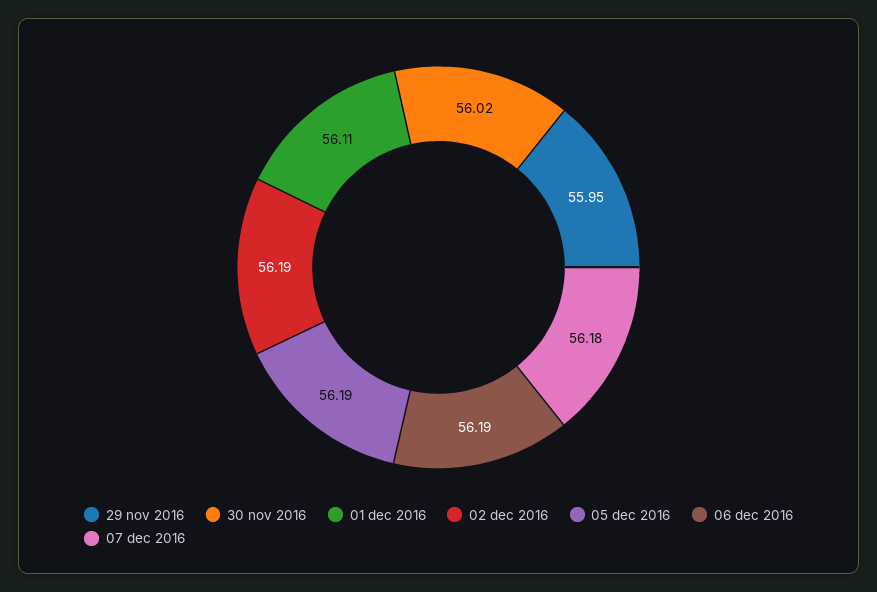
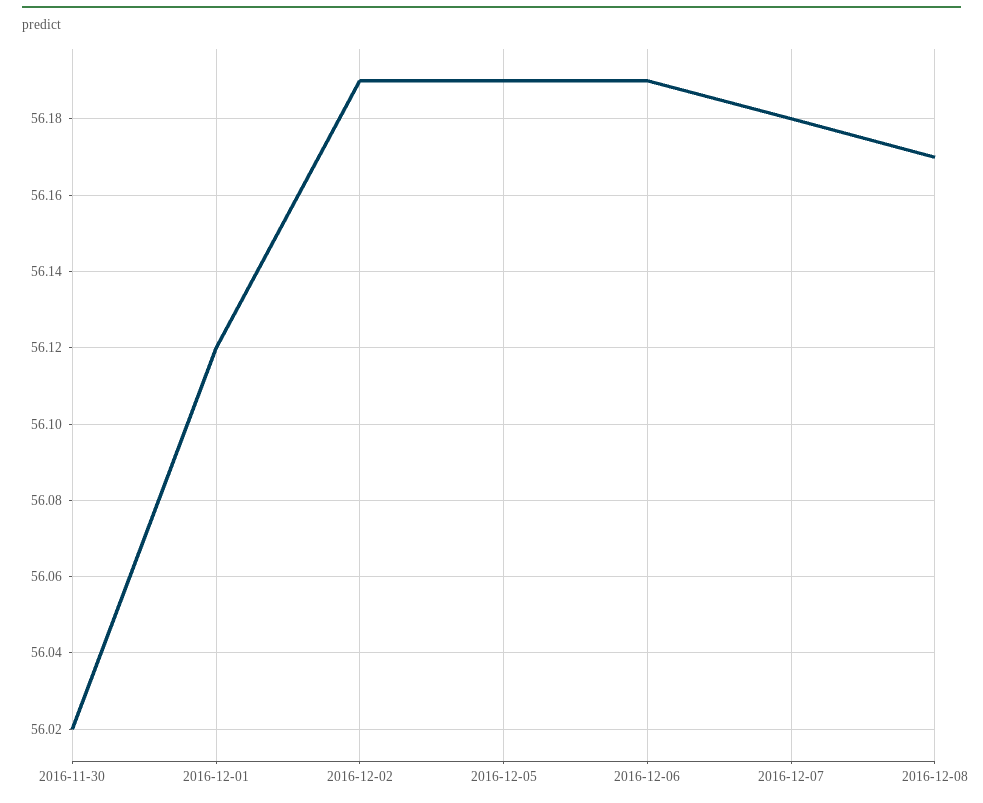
29 nov 2016: 55.95 -> none
01 dec 2016: 56.11 -> 56.12
2016-12-08: none -> 56.17

